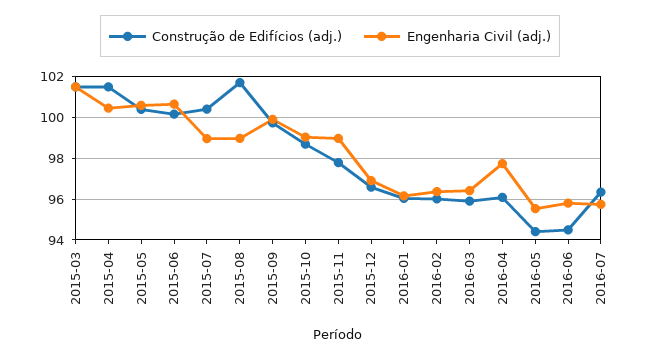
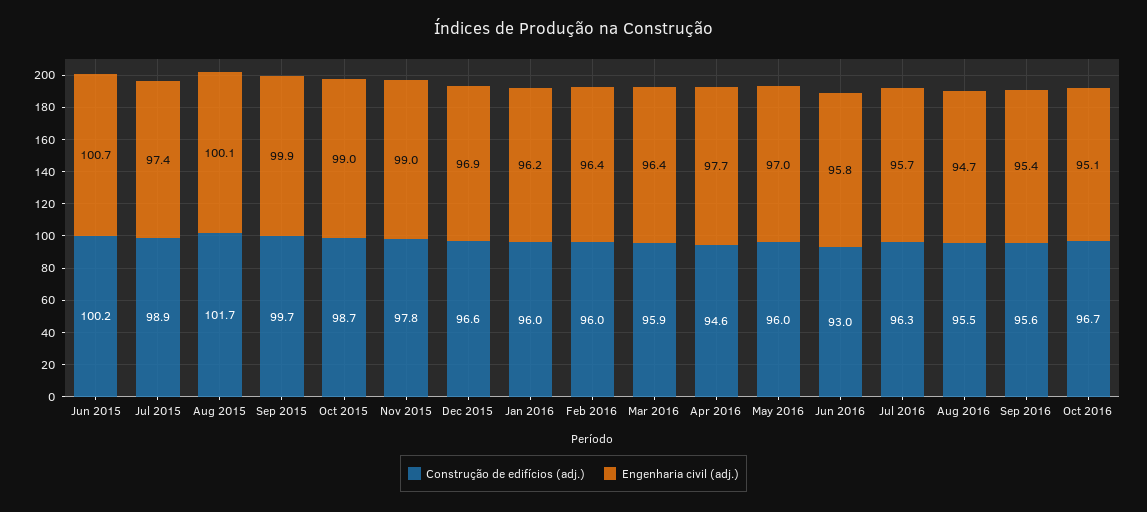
Construção de Edifícios (adj.), 2015-03: 101.5 -> none
Engenharia Civil (adj.), 2015-03: 101.5 -> none
Construção de Edifícios (adj.), 2015-04: 101.5 -> none
Engenharia Civil (adj.), 2015-04: 100.5 -> none
Construção de Edifícios (adj.), 2015-05: 100.5 -> none
Engenharia Civil (adj.), 2015-05: 100.5 -> none
Construção de Edifícios (adj.), 2015-07: 100.5 -> 98.9
Engenharia Civil (adj.), 2015-07: 99 -> 97.4
Engenharia Civil (adj.), 2015-08: 99 -> 100.1
Construção de Edifícios (adj.), 2016-04: 96 -> 94.6
Construção de Edifícios (adj.), 2016-05: 94.5 -> 96
Engenharia Civil (adj.), 2016-05: 95.5 -> 97
Construção de Edifícios (adj.), 2016-06: 94.5 -> 93
Construção de Edifícios (adj.), Aug 2016: none -> 95.5
Engenharia Civil (adj.), Aug 2016: none -> 94.7
Construção de Edifícios (adj.), Sep 2016: none -> 95.6
Engenharia Civil (adj.), Sep 2016: none -> 95.4
Construção de Edifícios (adj.), Oct 2016: none -> 96.7
Engenharia Civil (adj.), Oct 2016: none -> 95.1

